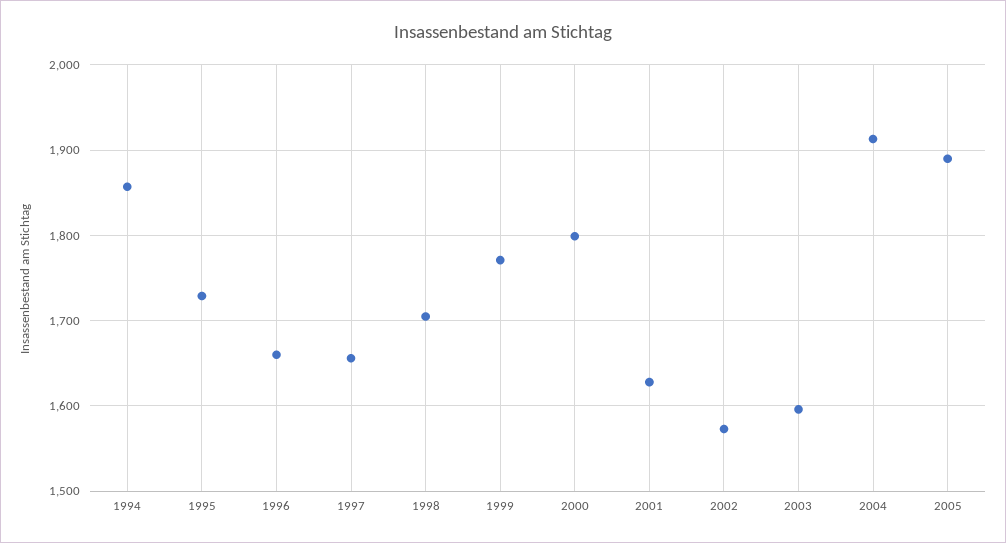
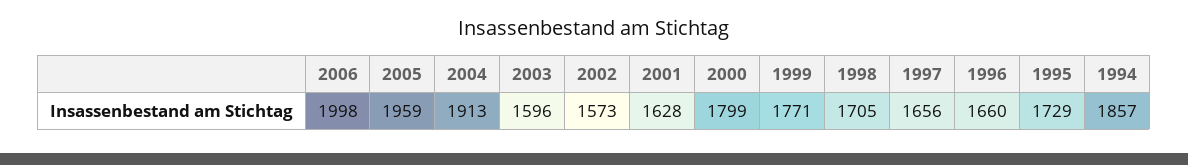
2005: 1890 -> 1959
2006: none -> 1998

